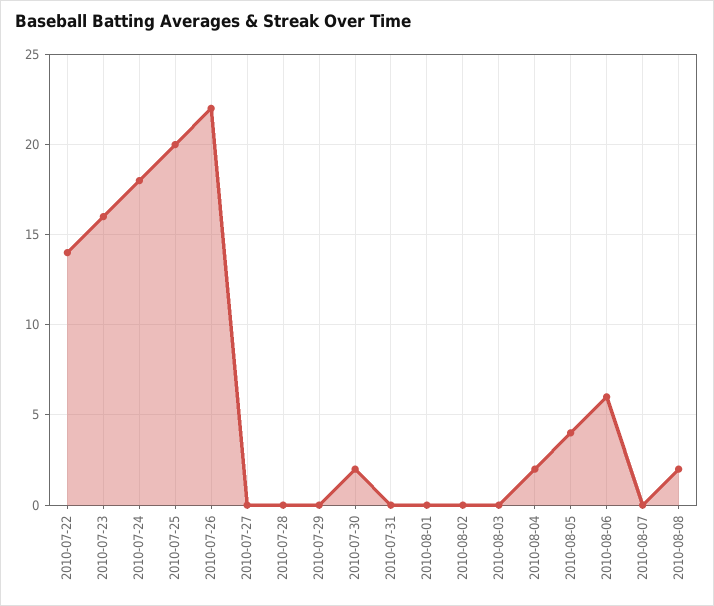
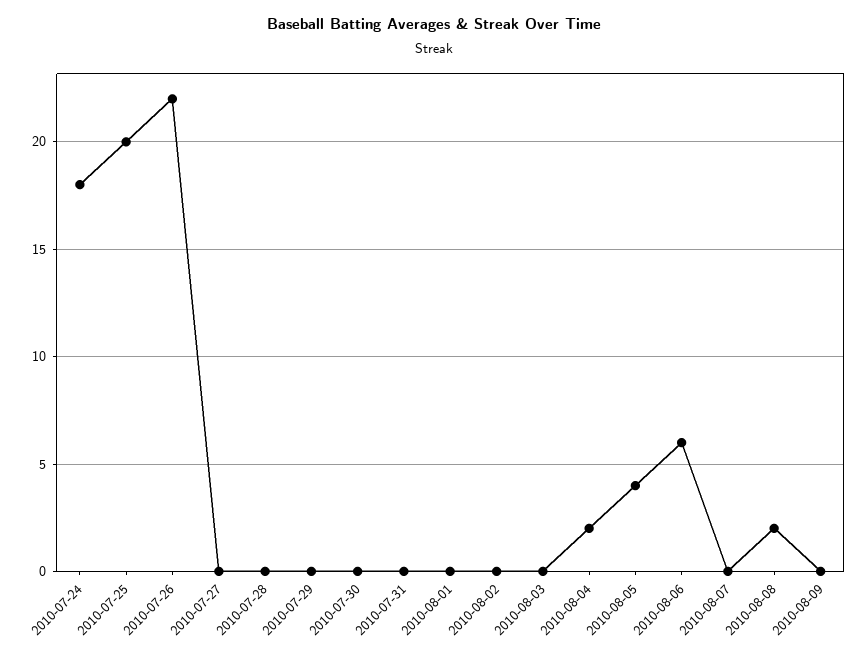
2010-07-22: 14 -> none
2010-07-23: 16 -> none
2010-07-30: 2 -> 0
2010-08-09: none -> 0

